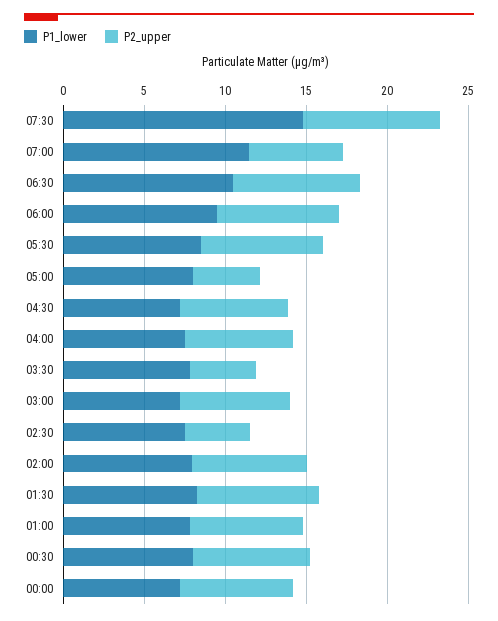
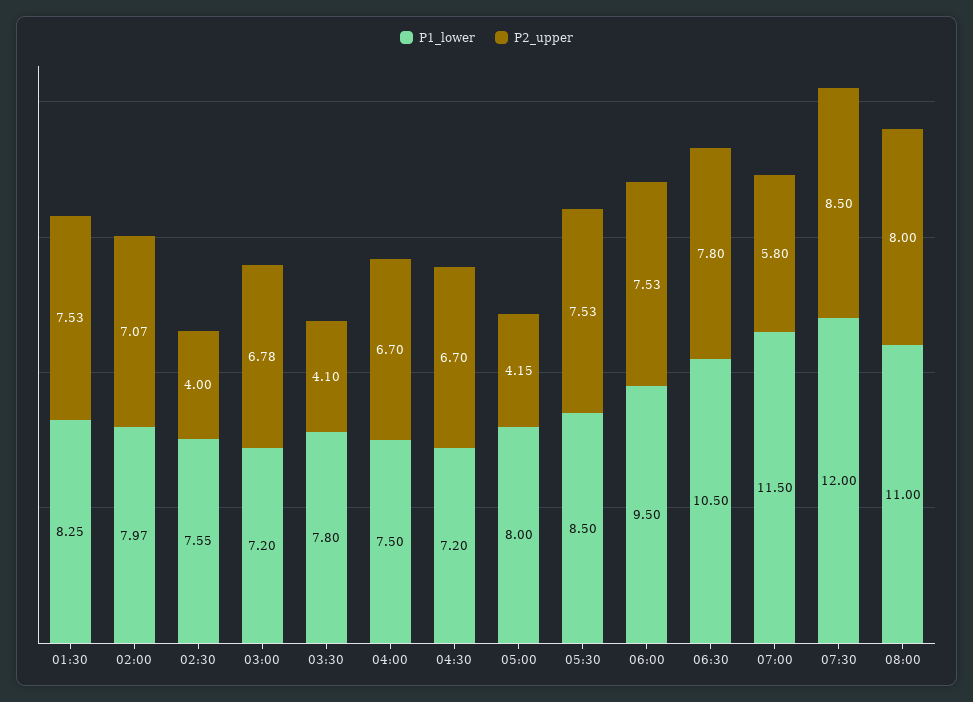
P1_lower, 07:30: 15 -> 12
P1_lower, 01:00: 8 -> none
P2_upper, 01:00: 7 -> none
P1_lower, 00:30: 8 -> none
P2_upper, 00:30: 7 -> none
P1_lower, 00:00: 7 -> none
P2_upper, 00:00: 7 -> none
P1_lower, 08:00: none -> 11
P2_upper, 08:00: none -> 8

